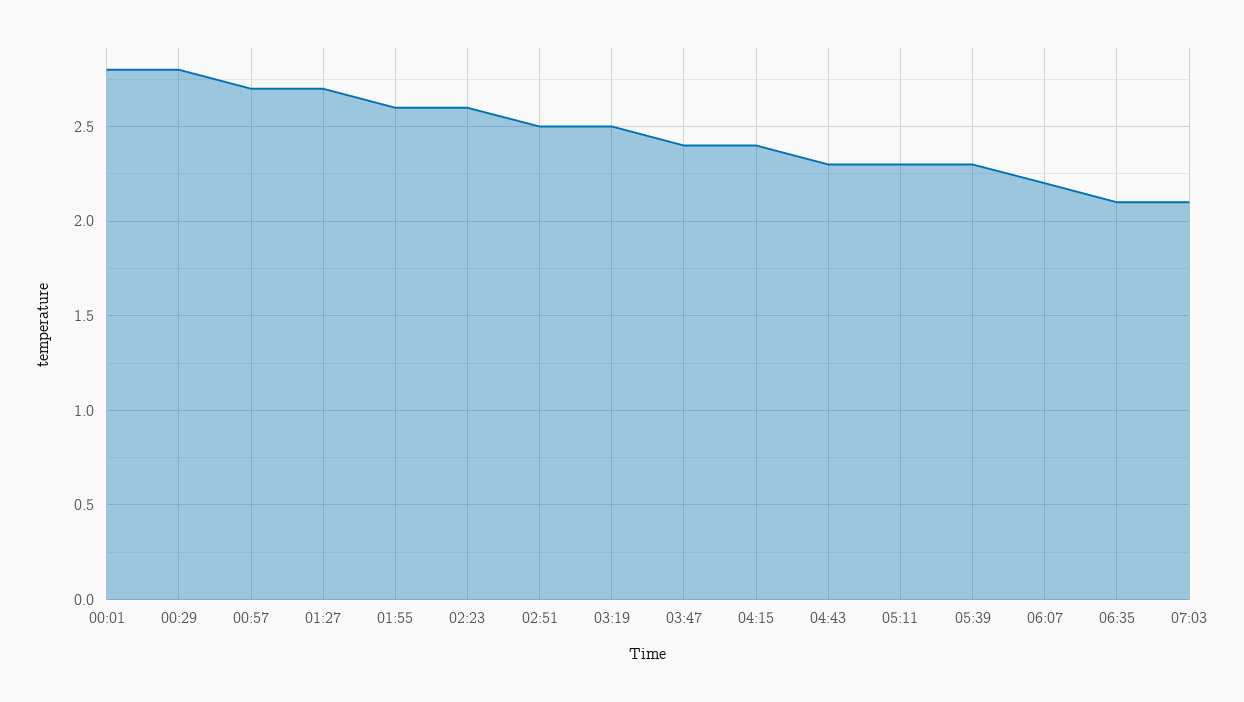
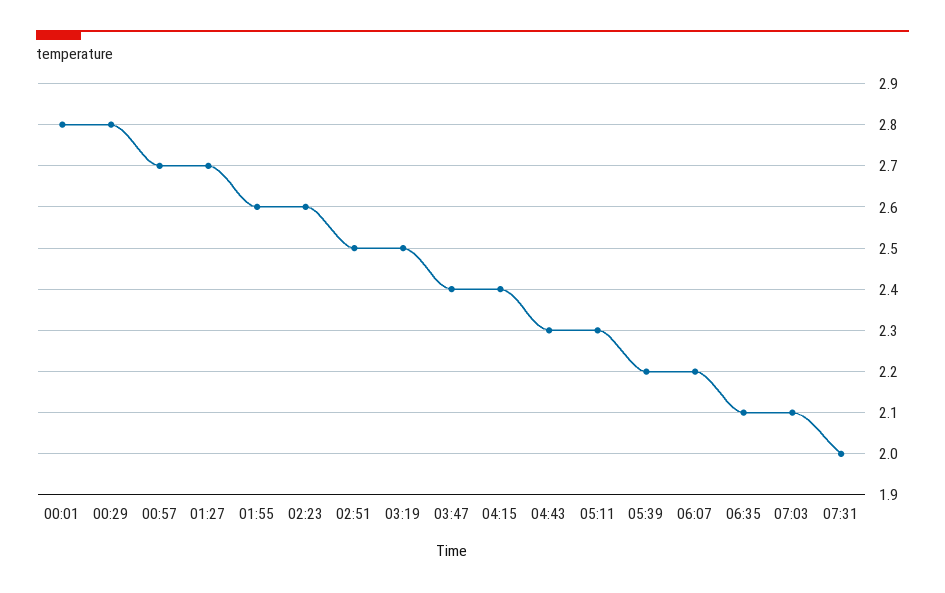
05:39: 2.3 -> 2.2
07:31: none -> 2

